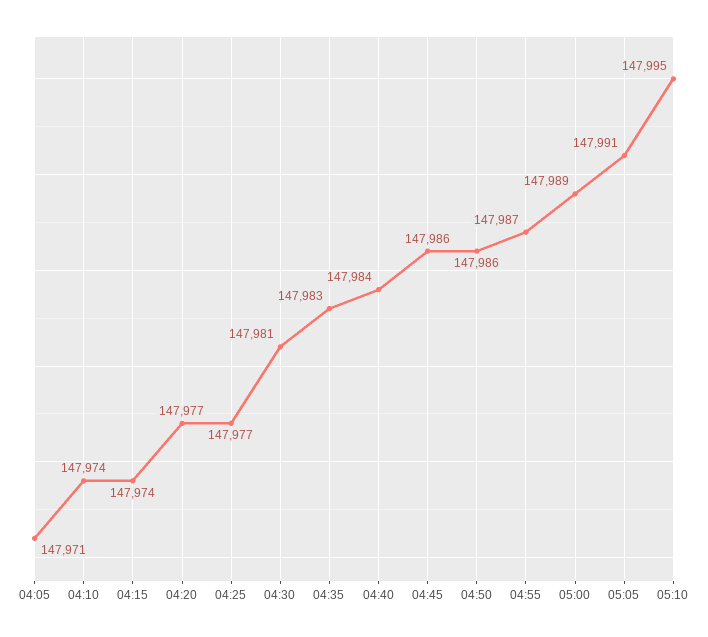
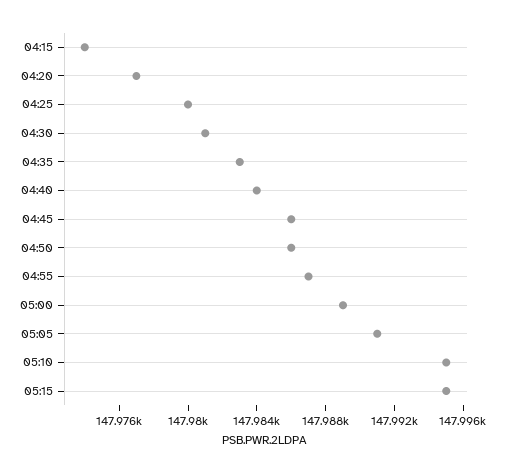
04:05: 147971 -> none
04:10: 147974 -> none
04:25: 147977 -> 147980
05:15: none -> 147995

